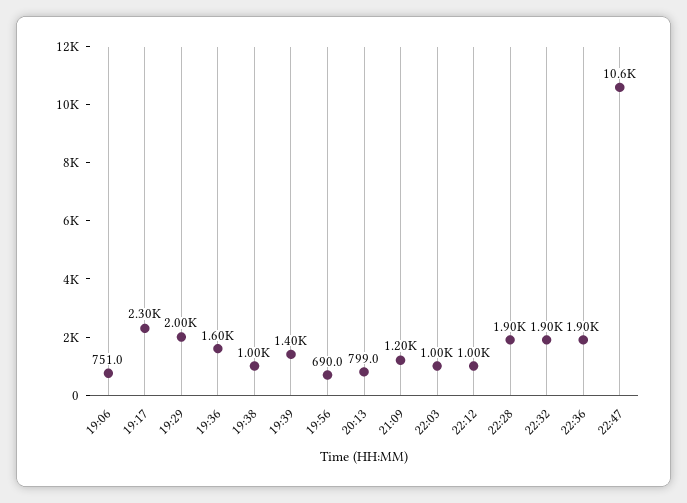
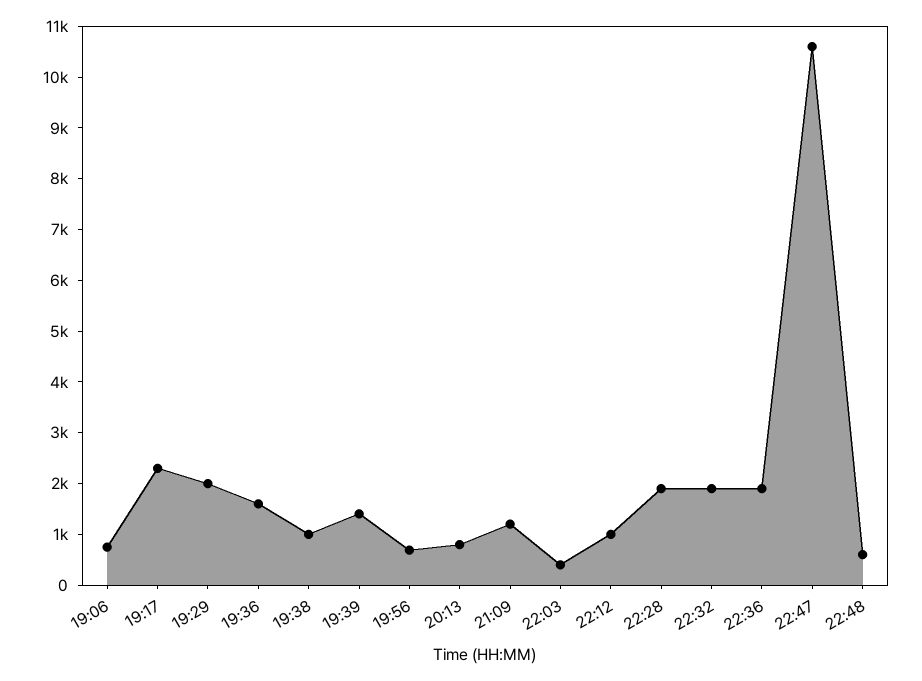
22:03: 1000 -> 400
22:48: none -> 600

